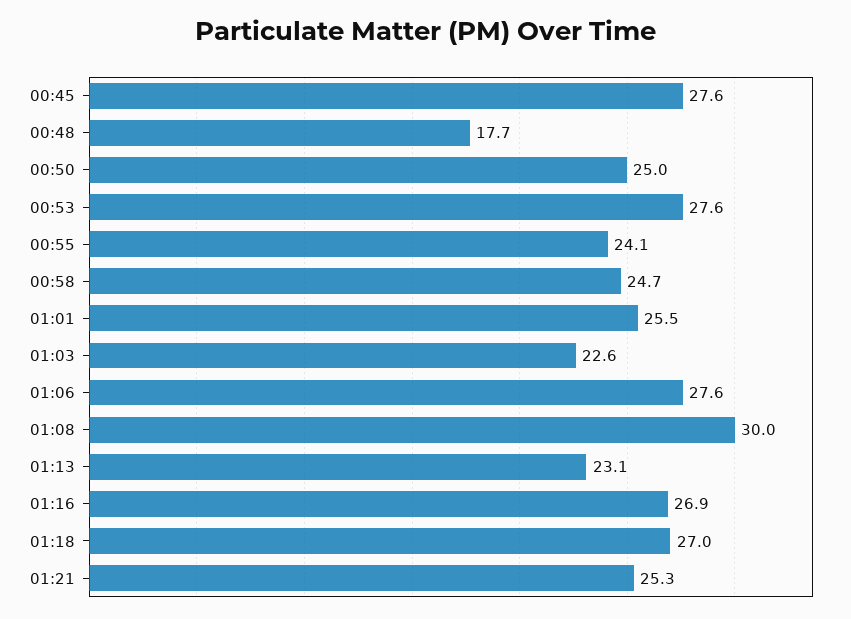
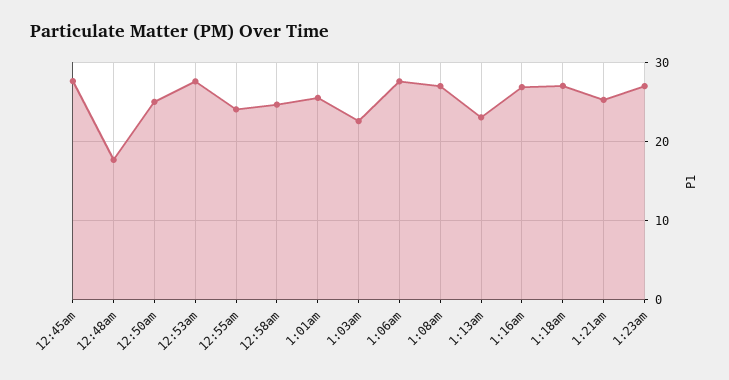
01:08: 30 -> 27
1:23am: none -> 27

